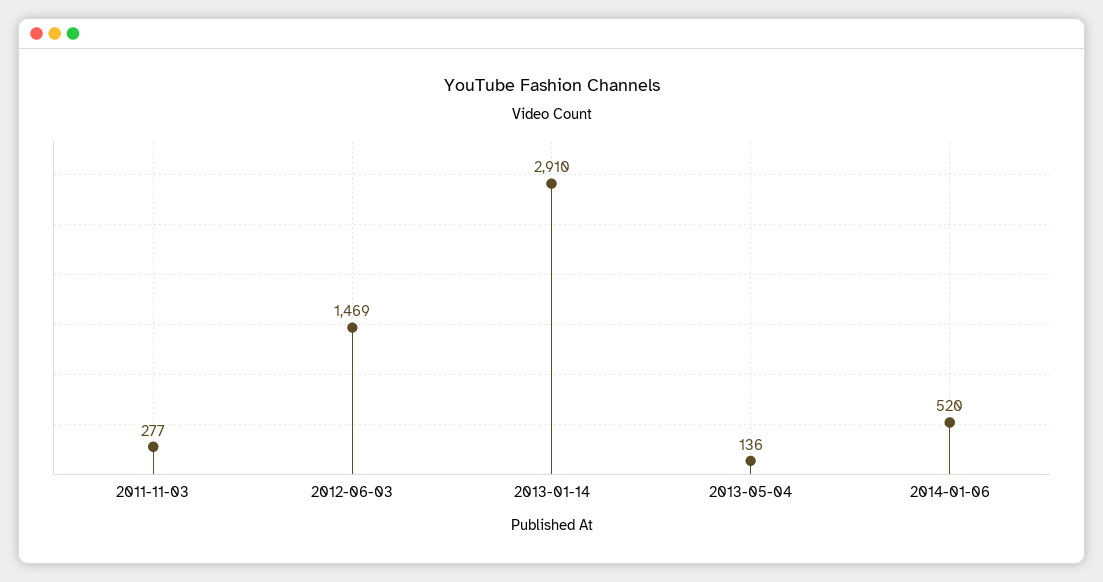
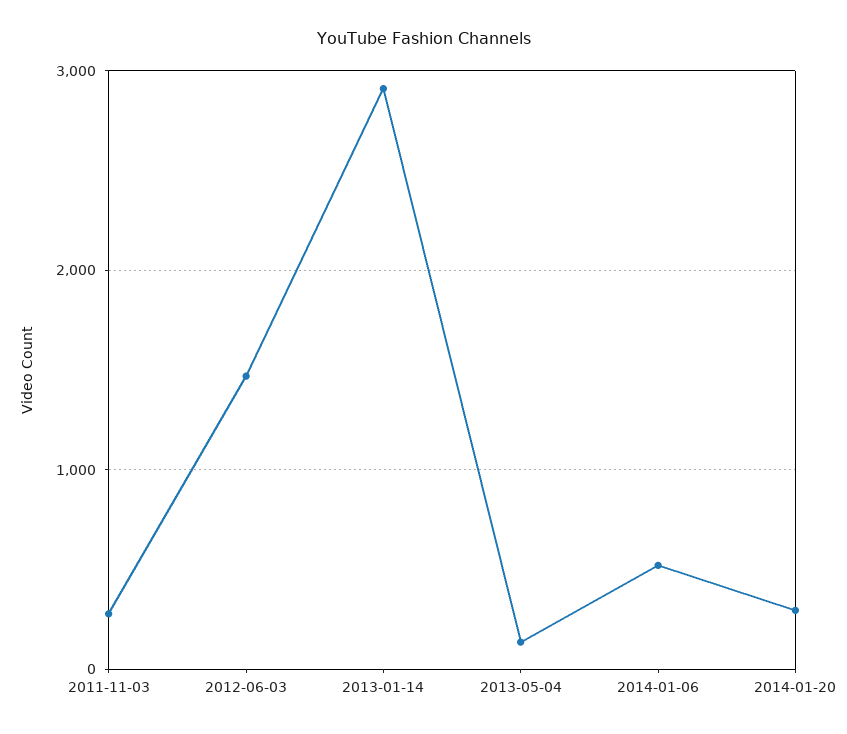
2014-01-20: none -> 300

